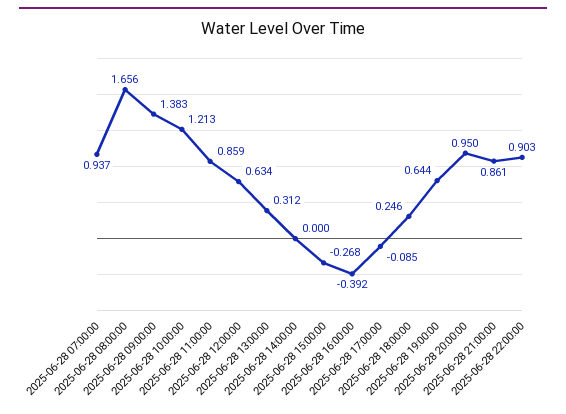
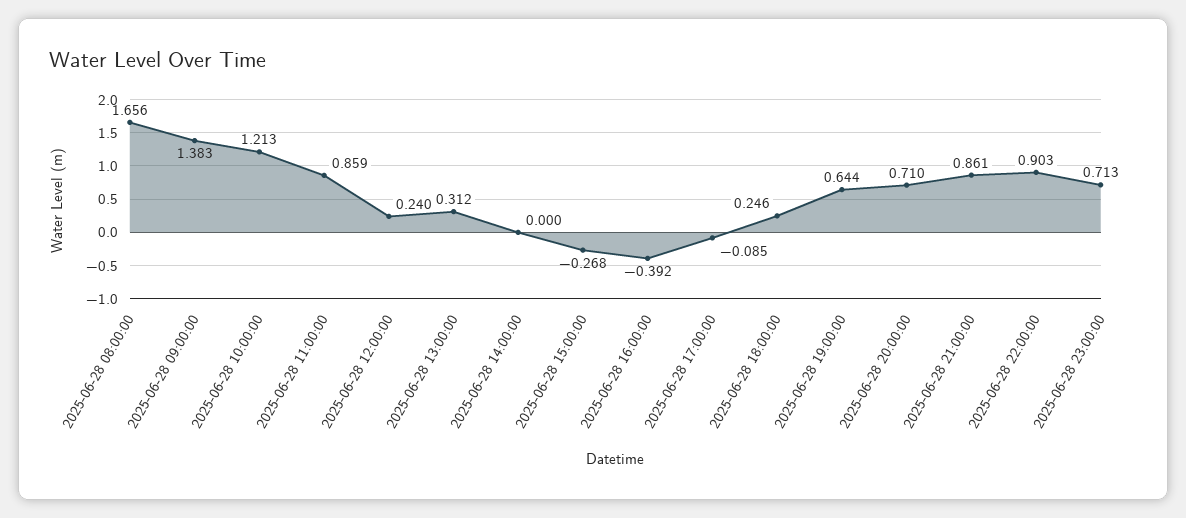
2025-06-28 07:00:00: 0.937 -> none
2025-06-28 12:00:00: 0.634 -> 0.24
2025-06-28 20:00:00: 0.95 -> 0.71
2025-06-28 23:00:00: none -> 0.713

